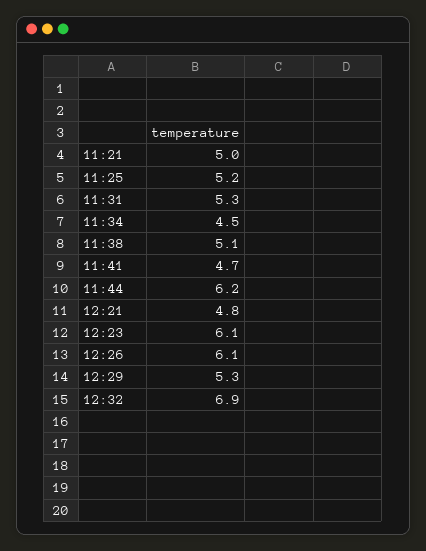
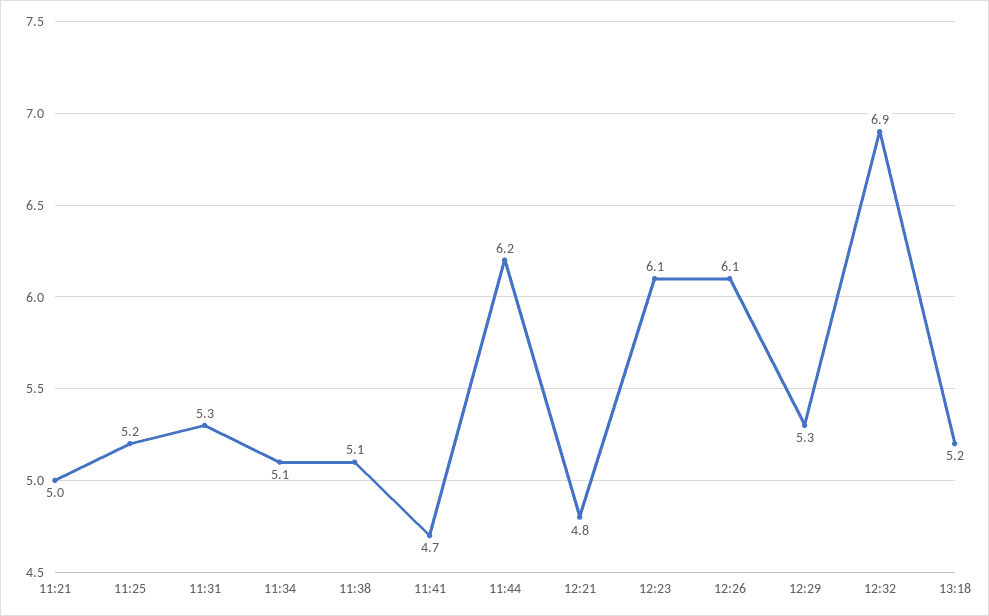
11:34: 4.5 -> 5.1
13:18: none -> 5.2

